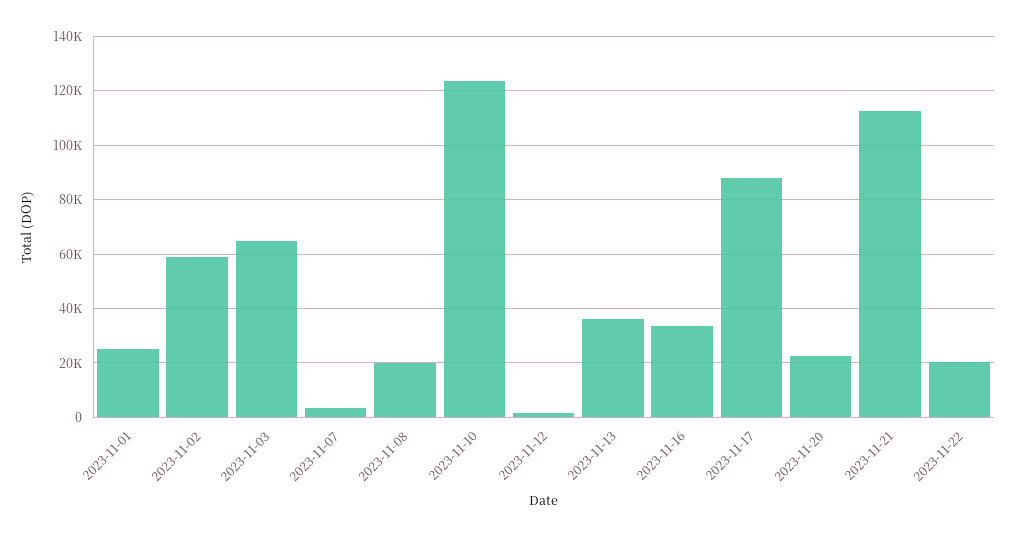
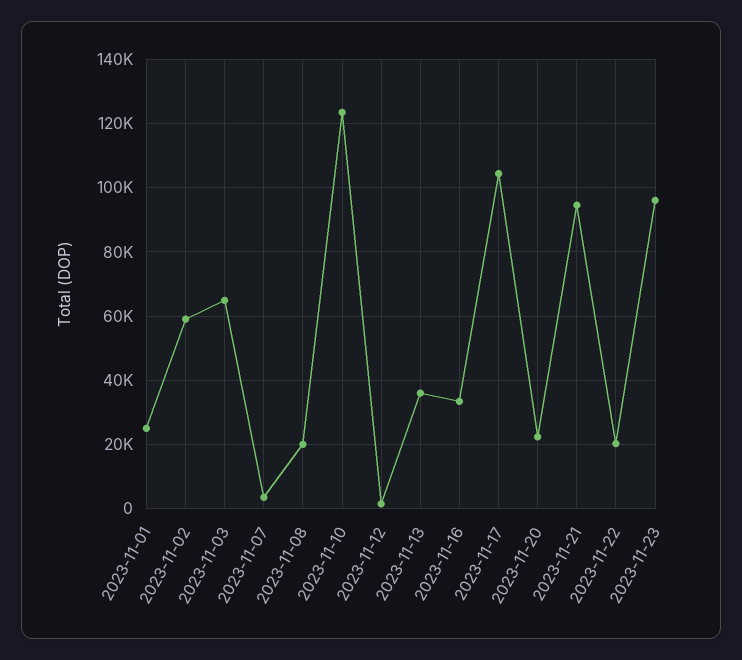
2023-11-17: 87500 -> 104000
2023-11-21: 112500 -> 94000
2023-11-23: none -> 96000

